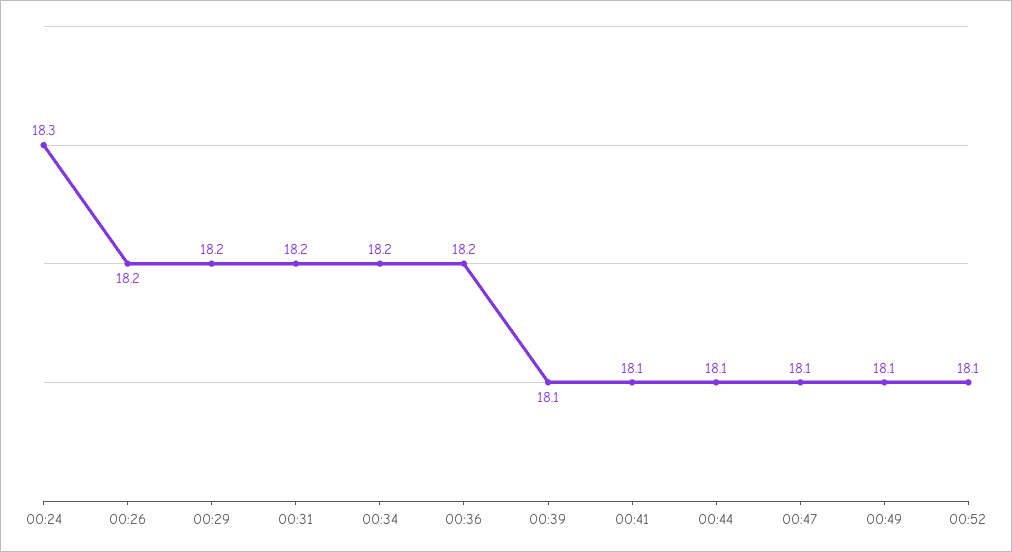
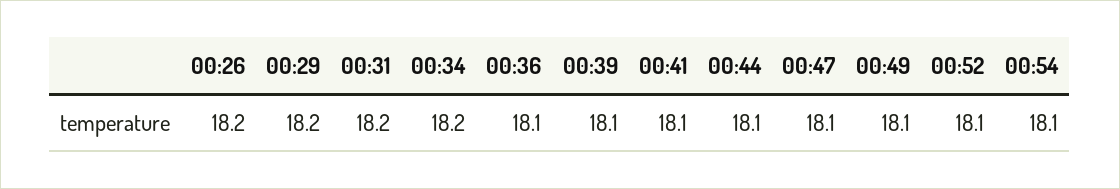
00:24: 18.3 -> none
00:36: 18.2 -> 18.1
00:54: none -> 18.1

